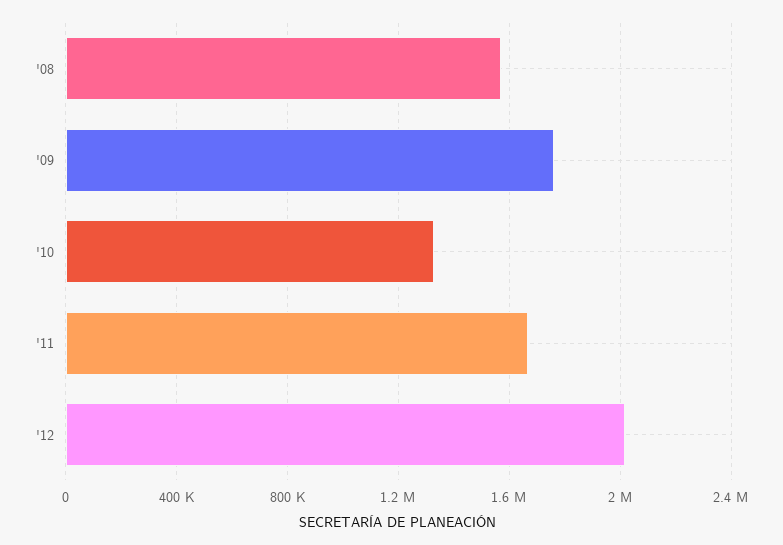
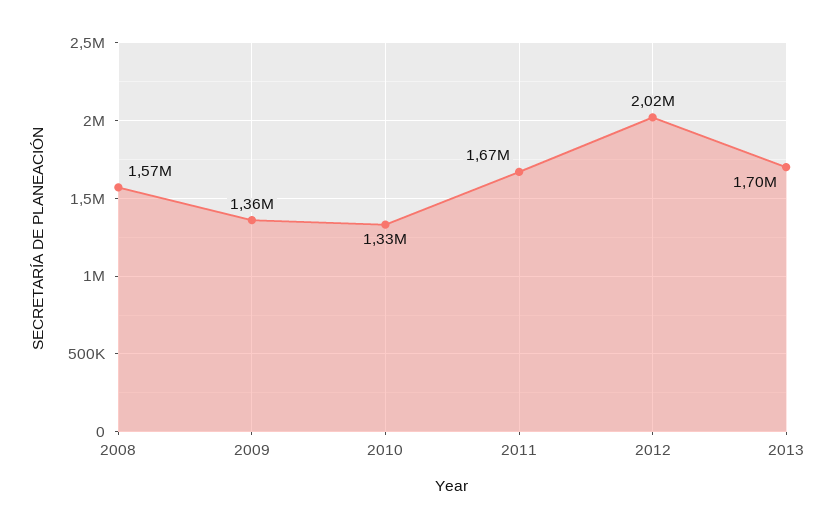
'09: 1750000 -> 1360000
2013: none -> 1700000

